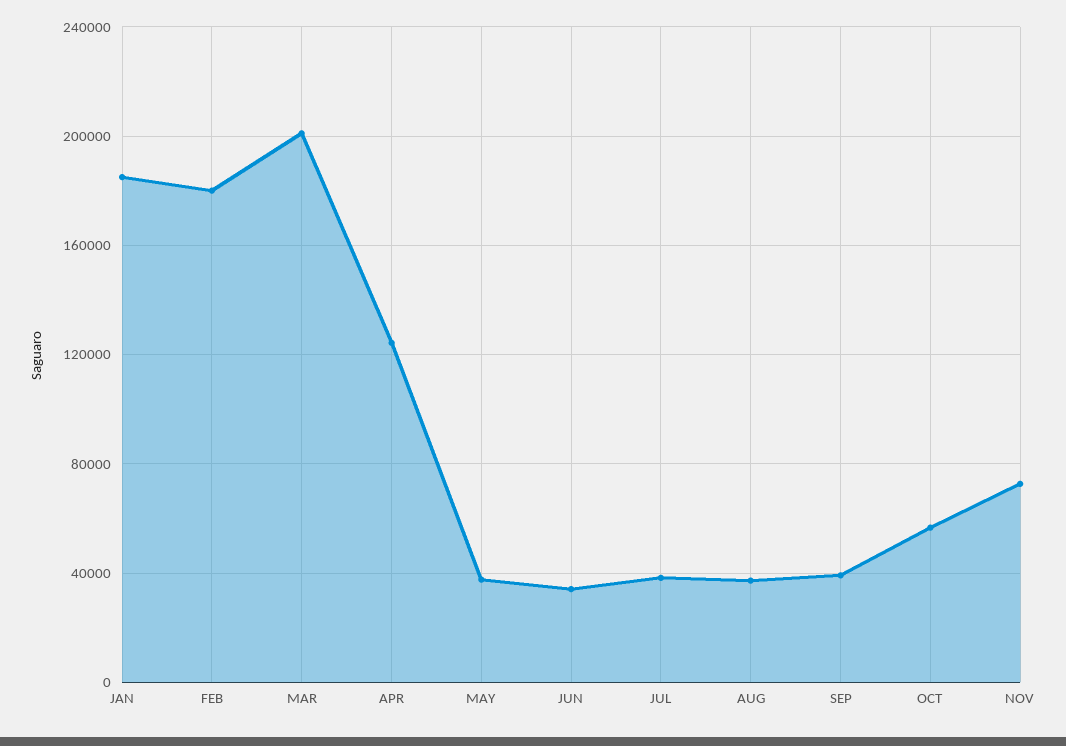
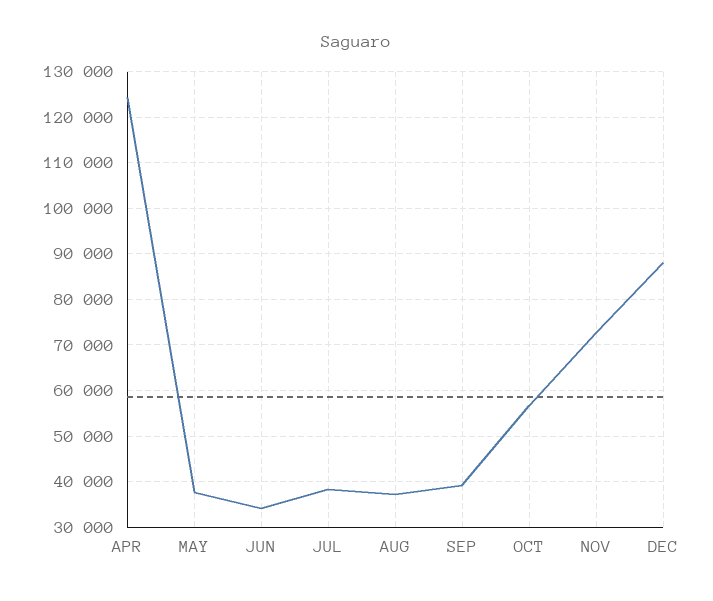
JAN: 185000 -> none
FEB: 180000 -> none
MAR: 200000 -> none
DEC: none -> 88000

